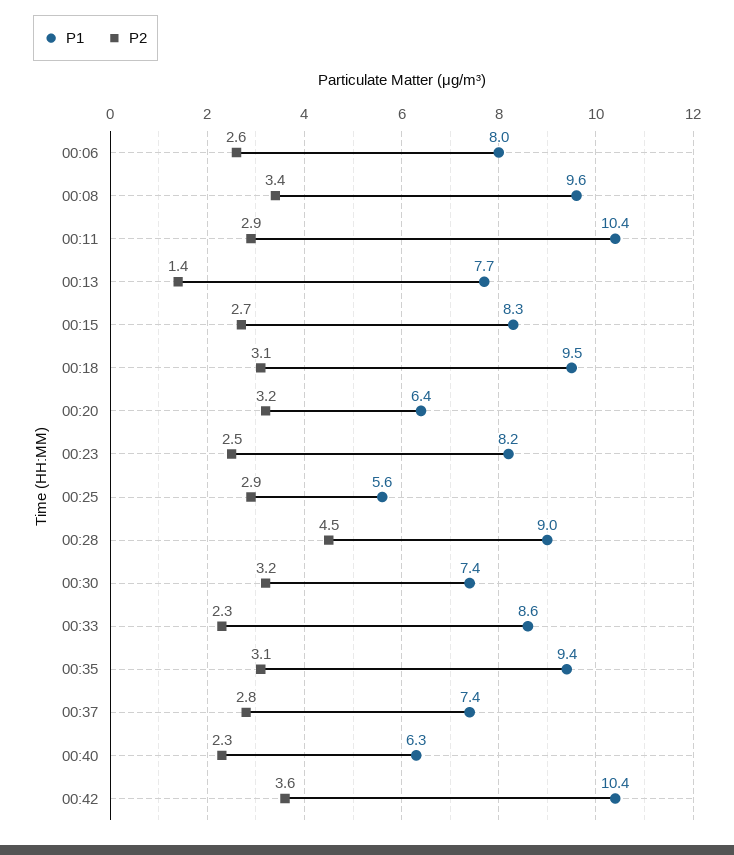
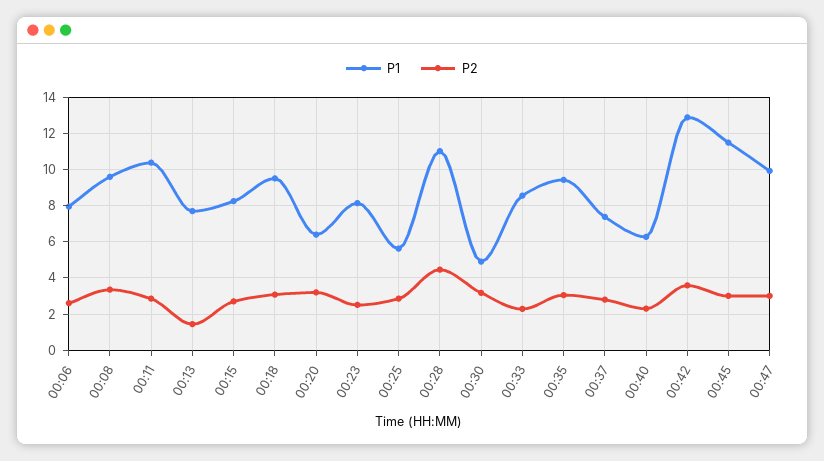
P1, 00:28: 9 -> 11
P1, 00:30: 7.4 -> 5
P1, 00:42: 10.4 -> 13
P1, 00:45: none -> 11.5
P2, 00:45: none -> 3
P1, 00:47: none -> 10
P2, 00:47: none -> 3

